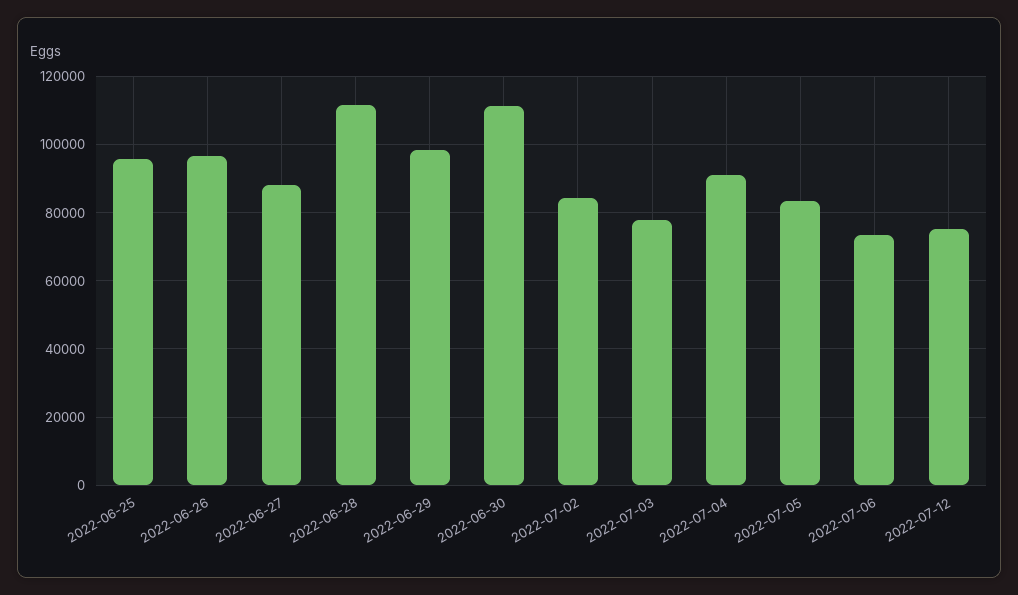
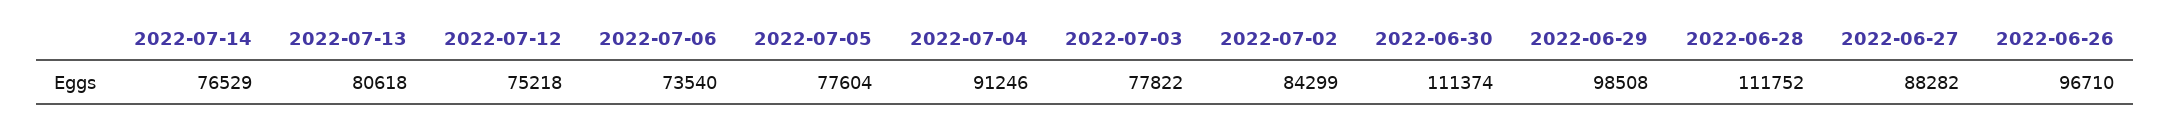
2022-06-25: 96000 -> none
2022-07-05: 84000 -> 77604
2022-07-14: none -> 76529
2022-07-13: none -> 80618

